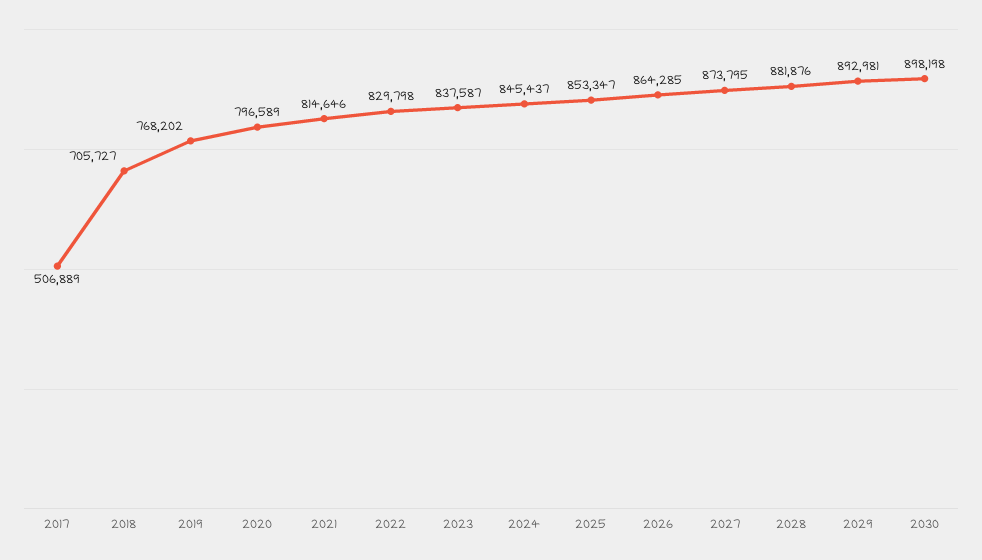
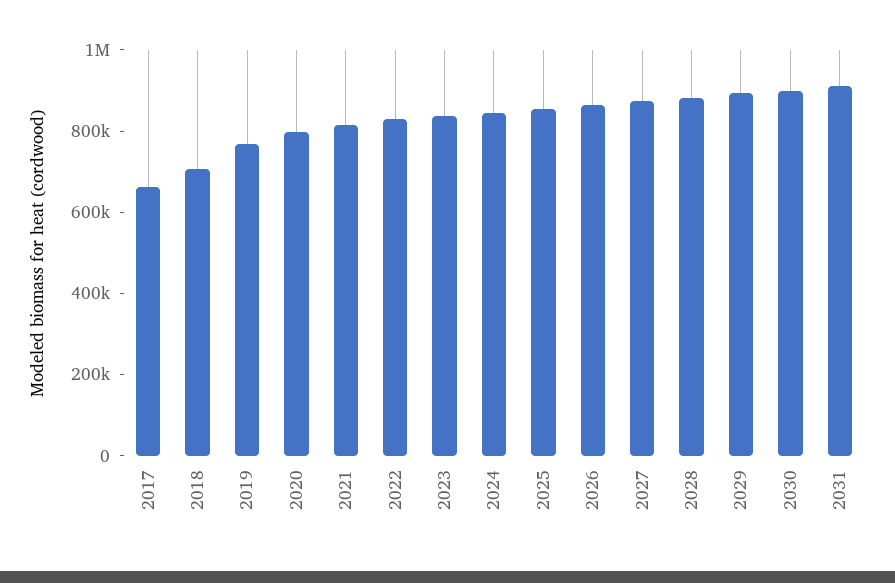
2017: 506889 -> 650000
2031: none -> 900000

